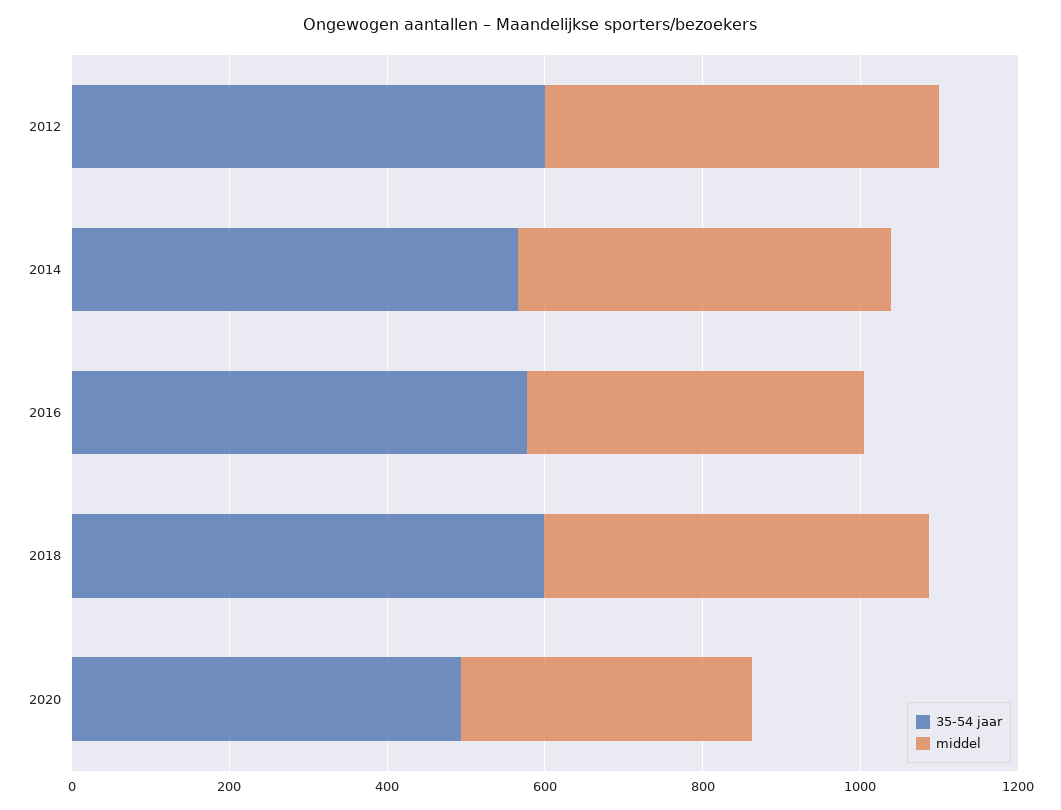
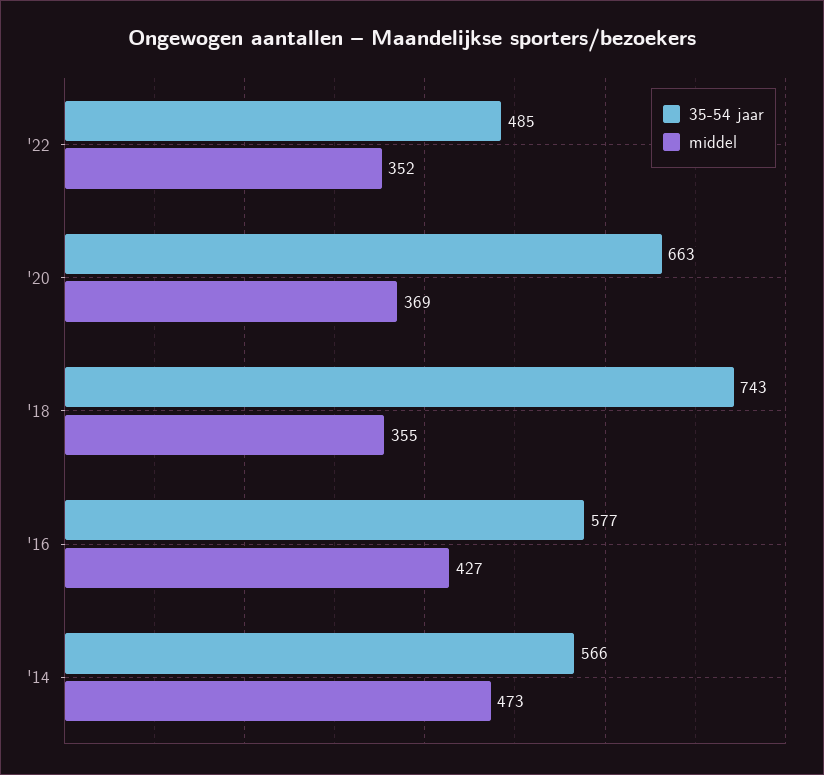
35-54 jaar, 2012: 600 -> none
middel, 2012: 500 -> none
35-54 jaar, 2018: 600 -> 743
middel, 2018: 500 -> 355
35-54 jaar, 2020: 500 -> 663
35-54 jaar, '22: none -> 485
middel, '22: none -> 352

